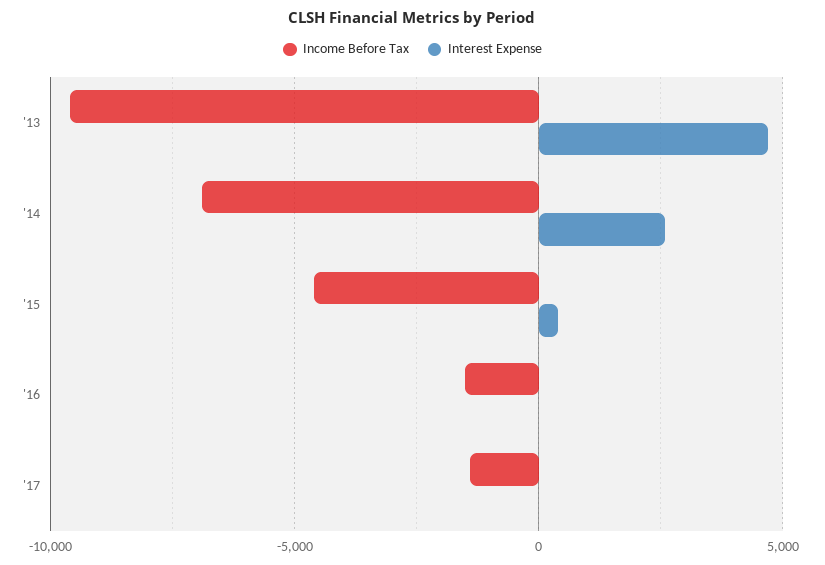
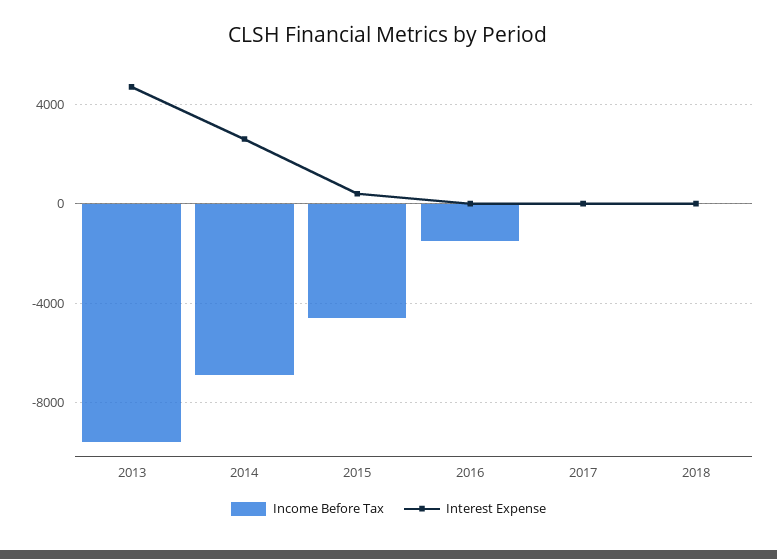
Income Before Tax, '17: -1500 -> 0
Income Before Tax, 2018: none -> 0
Interest Expense, 2018: none -> 0

